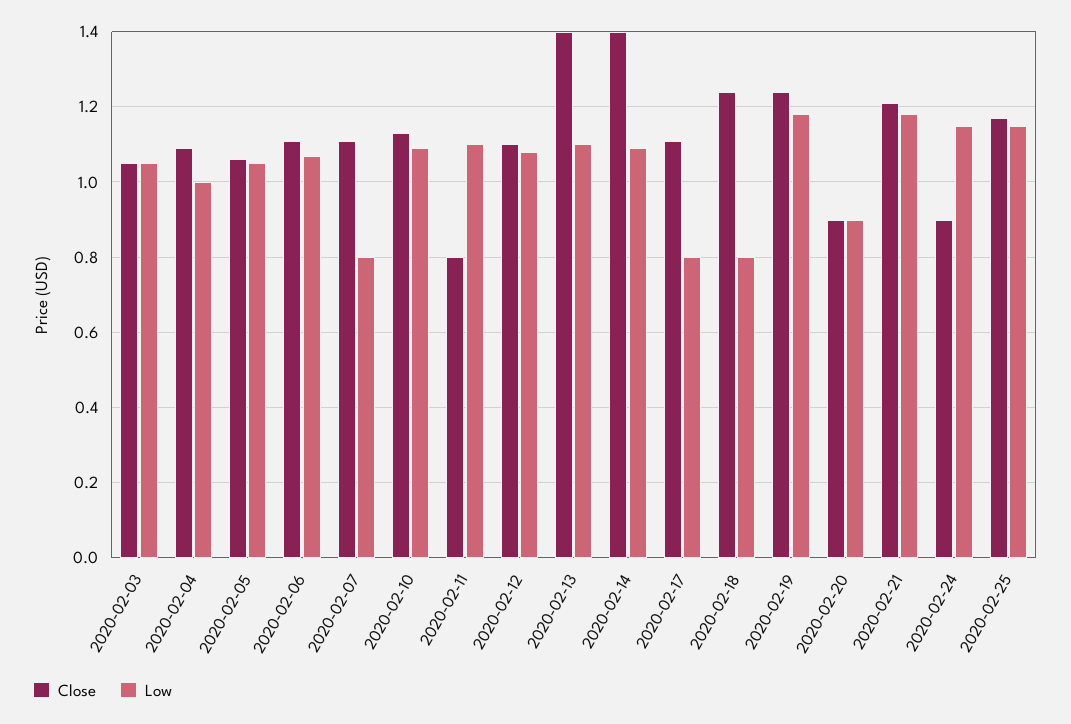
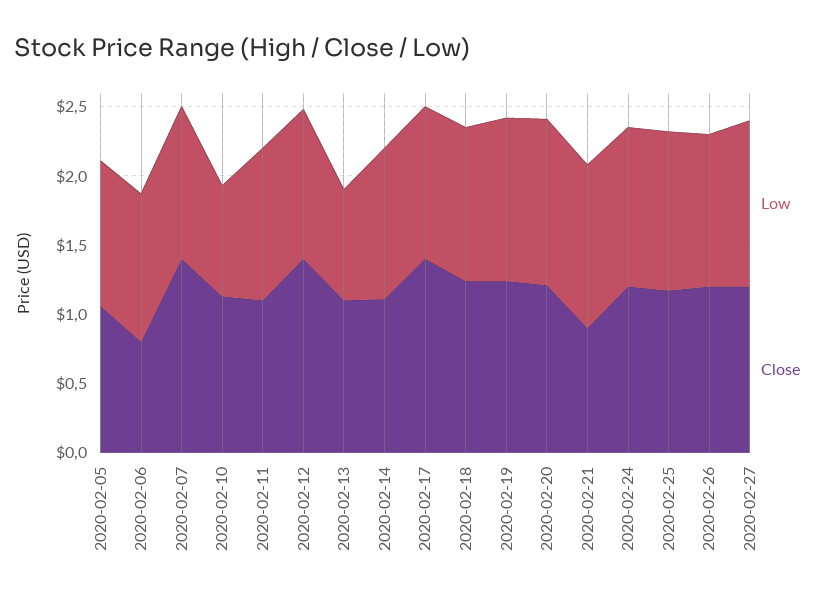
Close, 2020-02-03: 1.05 -> none
Low, 2020-02-03: 1.05 -> none
Close, 2020-02-04: 1.1 -> none
Low, 2020-02-04: 1 -> none
Close, 2020-02-06: 1.1 -> 0.8
Close, 2020-02-07: 1.1 -> 1.4
Low, 2020-02-07: 0.8 -> 1.1
Low, 2020-02-10: 1.1 -> 0.8
Close, 2020-02-11: 0.8 -> 1.1
Close, 2020-02-12: 1.1 -> 1.4
Close, 2020-02-13: 1.4 -> 1.1
Low, 2020-02-13: 1.1 -> 0.8
Close, 2020-02-14: 1.4 -> 1.1
Close, 2020-02-17: 1.1 -> 1.4
Low, 2020-02-17: 0.8 -> 1.1
Low, 2020-02-18: 0.8 -> 1.1
Close, 2020-02-20: 0.9 -> 1.2
Low, 2020-02-20: 0.9 -> 1.2
Close, 2020-02-21: 1.2 -> 0.9
Close, 2020-02-24: 0.9 -> 1.2
Low, 2020-02-26: none -> 1.1
Close, 2020-02-26: none -> 1.2
Low, 2020-02-27: none -> 1.2
Close, 2020-02-27: none -> 1.2

